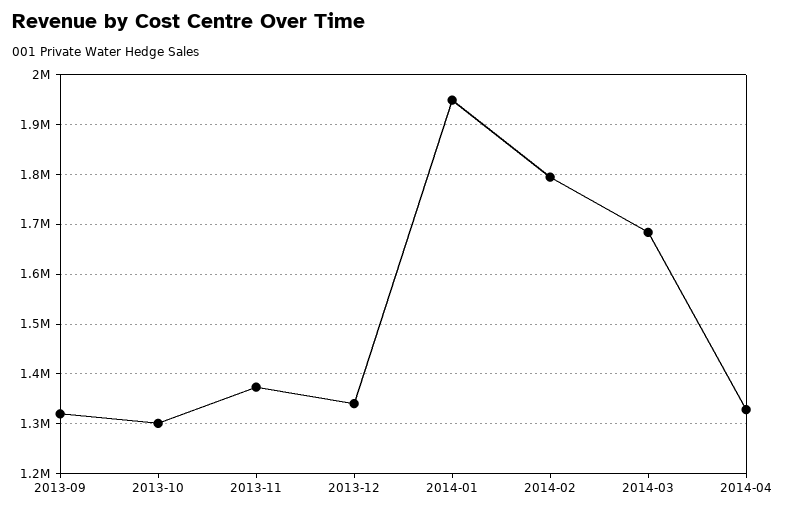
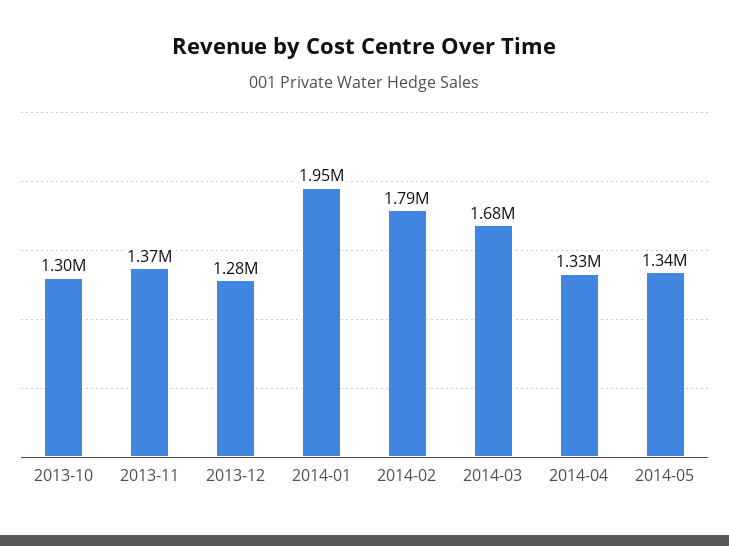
2013-09: 1320000 -> none
2013-12: 1340000 -> 1280000
2014-05: none -> 1340000

